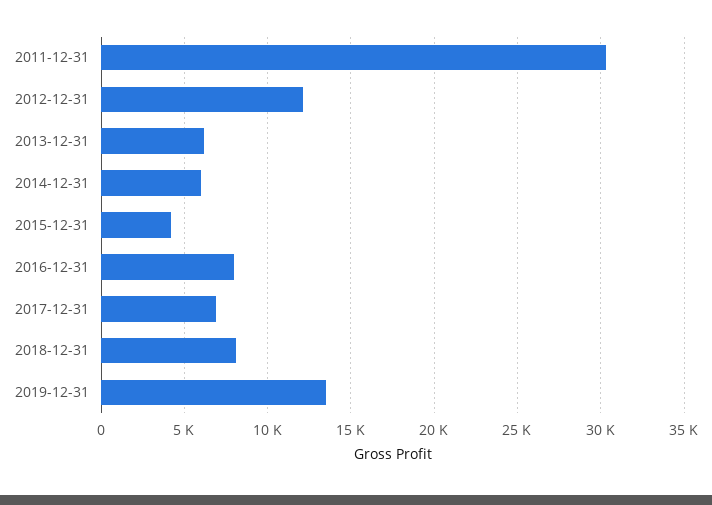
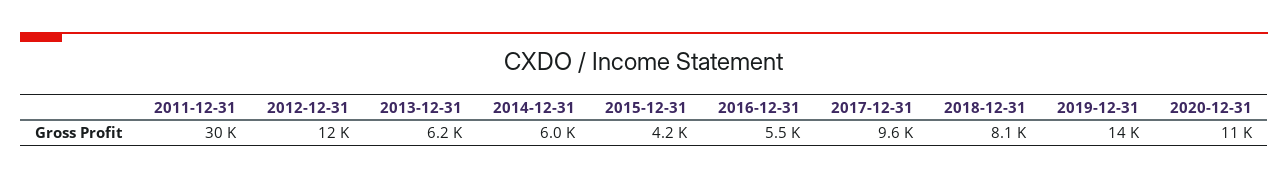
2016-12-31: 8000 -> 5500
2017-12-31: 7000 -> 9600
2020-12-31: none -> 11000

